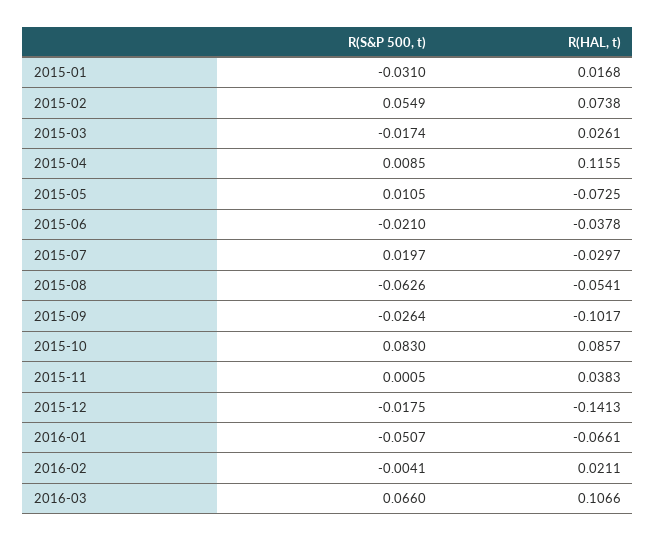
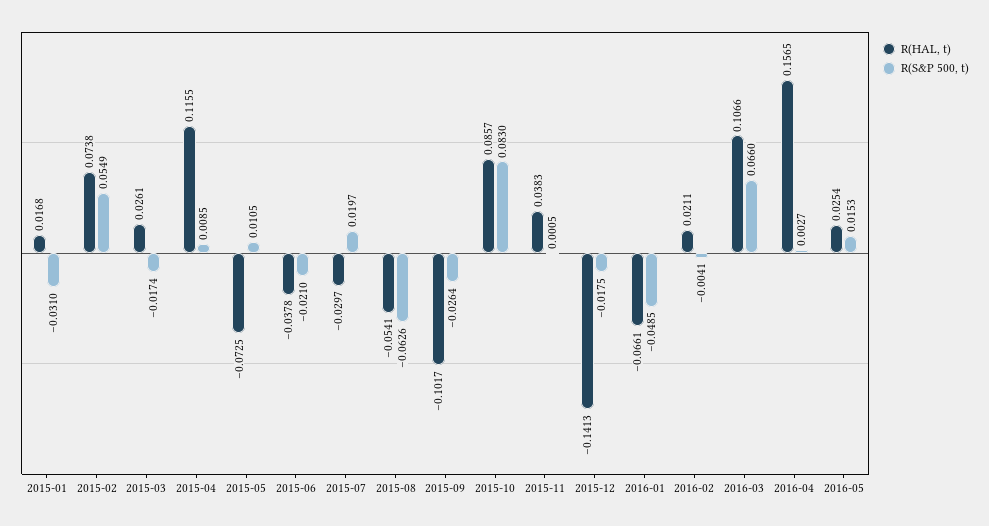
R(S&P 500, t), 2016-01: -0.0507 -> -0.0485
R(HAL, t), 2016-04: none -> 0.1565
R(S&P 500, t), 2016-04: none -> 0.0027
R(HAL, t), 2016-05: none -> 0.0254
R(S&P 500, t), 2016-05: none -> 0.0153

